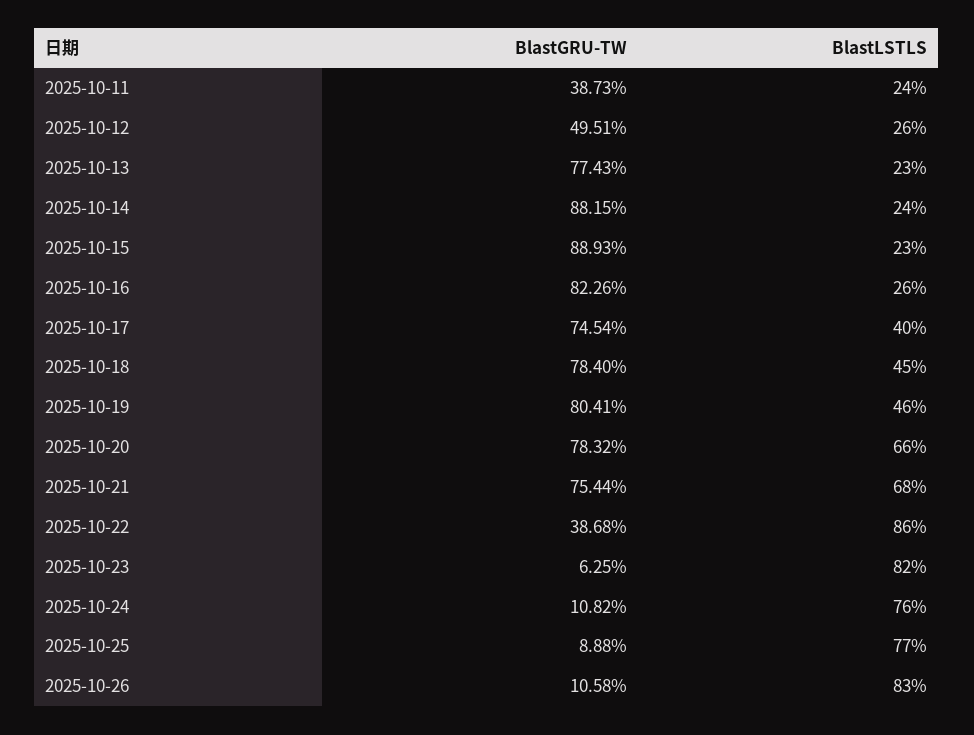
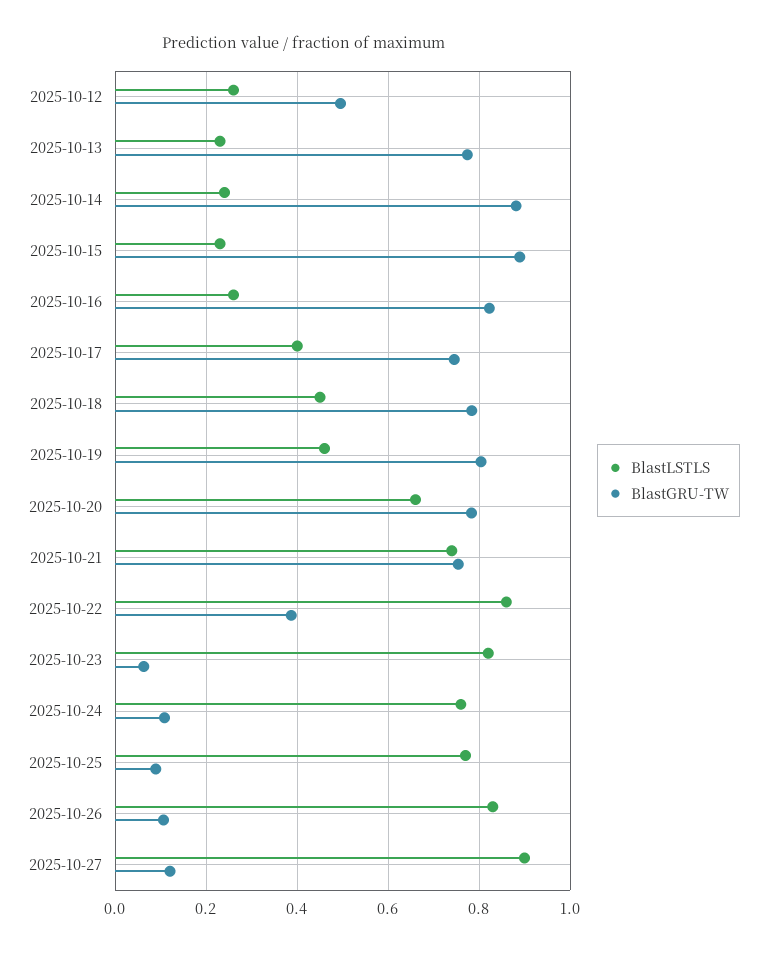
BlastGRU-TW, 2025-10-11: 0.3873 -> none
BlastLSTLS, 2025-10-11: 0.24 -> none
BlastLSTLS, 2025-10-21: 0.68 -> 0.74
BlastLSTLS, 2025-10-27: none -> 0.9
BlastGRU-TW, 2025-10-27: none -> 0.12

